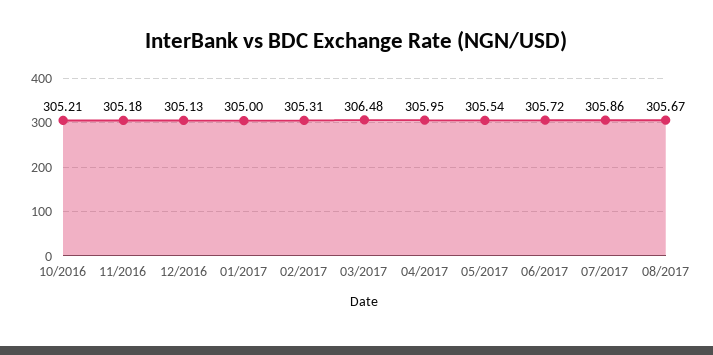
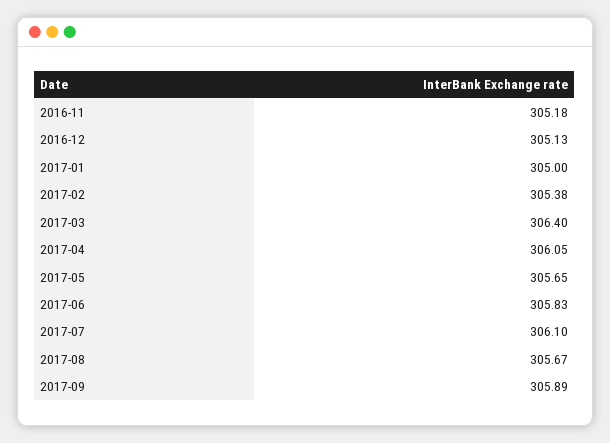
10/2016: 305.21 -> none
02/2017: 305.31 -> 305.38
03/2017: 306.48 -> 306.4
04/2017: 305.95 -> 306.05
05/2017: 305.54 -> 305.65
06/2017: 305.72 -> 305.83
07/2017: 305.86 -> 306.1
2017-09: none -> 305.89

